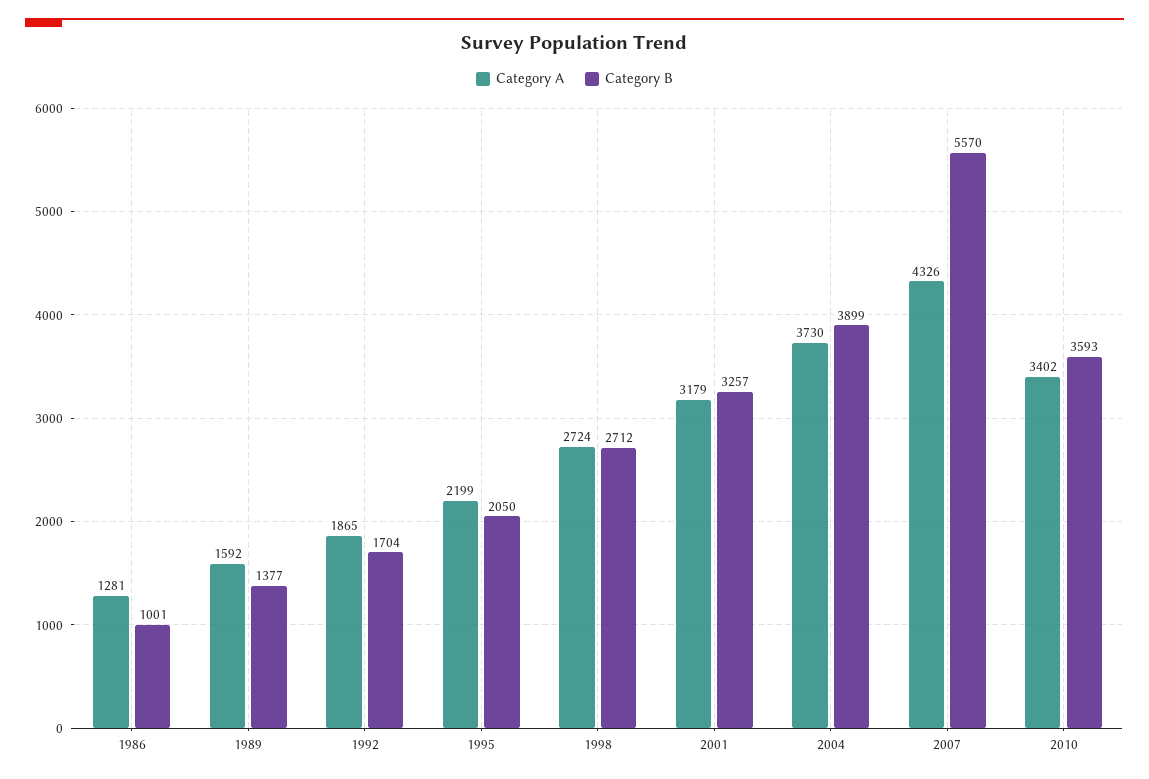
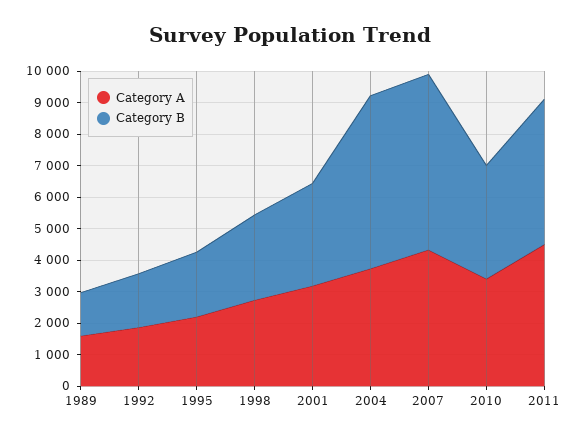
Category A, 1986: 1281 -> none
Category B, 1986: 1001 -> none
Category B, 2004: 3899 -> 5500
Category A, 2011: none -> 4500
Category B, 2011: none -> 4500

